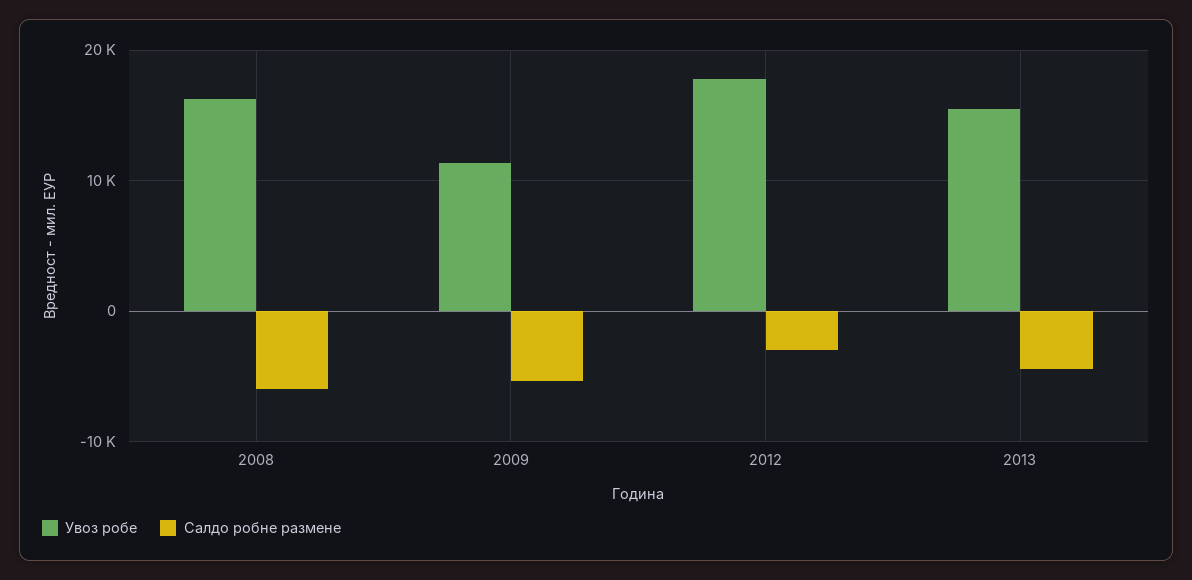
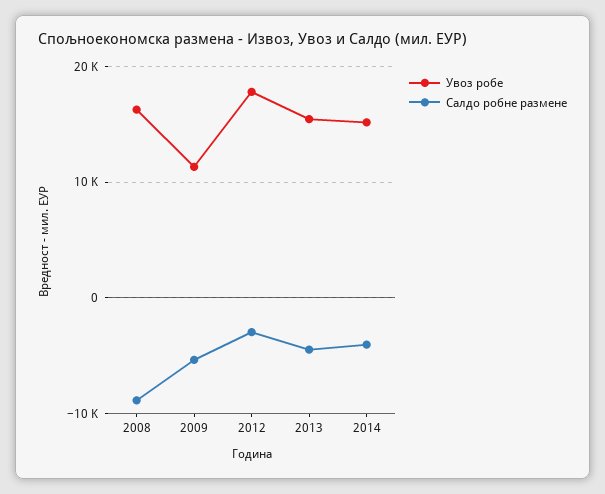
Салдо робне размене, 2008: -6000 -> -9000
Увоз робе, 2014: none -> 15000
Салдо робне размене, 2014: none -> -4000

